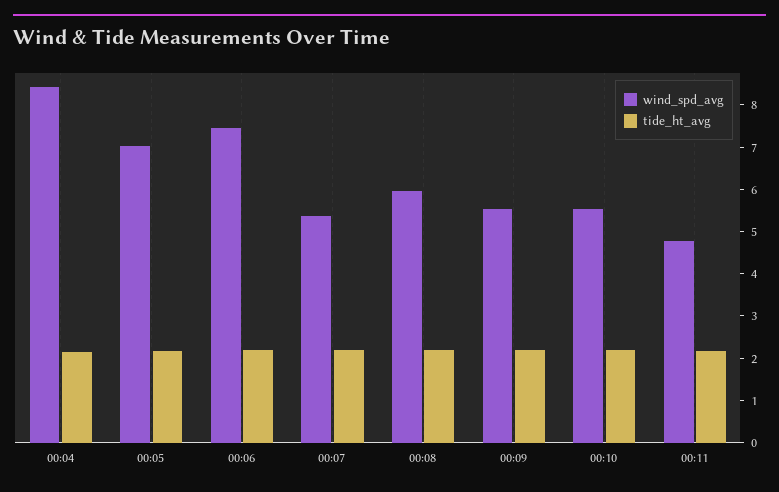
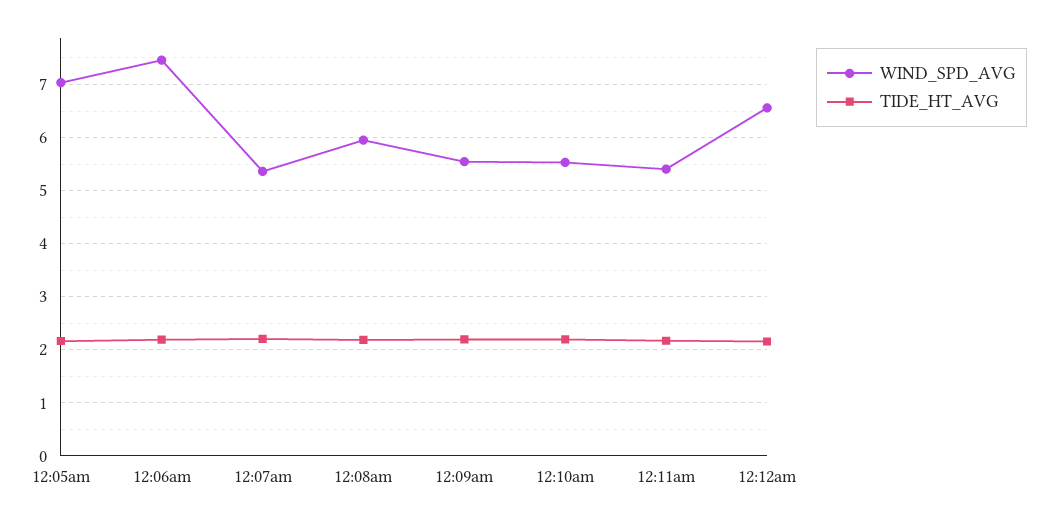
wind_spd_avg, 00:04: 8.4 -> none
tide_ht_avg, 00:04: 2.2 -> none
wind_spd_avg, 00:11: 4.8 -> 5.4
wind_spd_avg, 12:12am: none -> 6.6
tide_ht_avg, 12:12am: none -> 2.2

